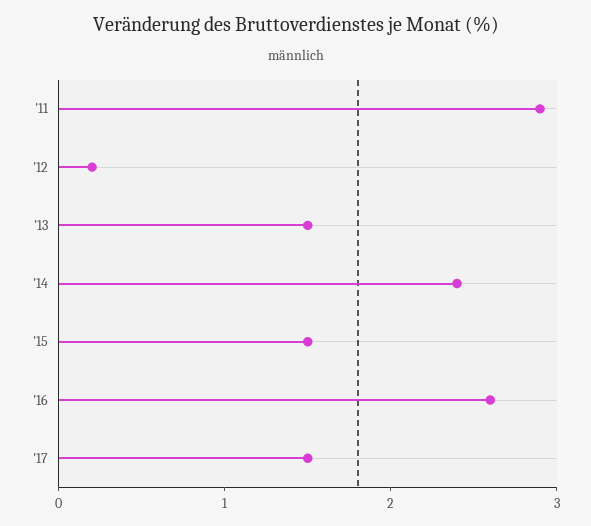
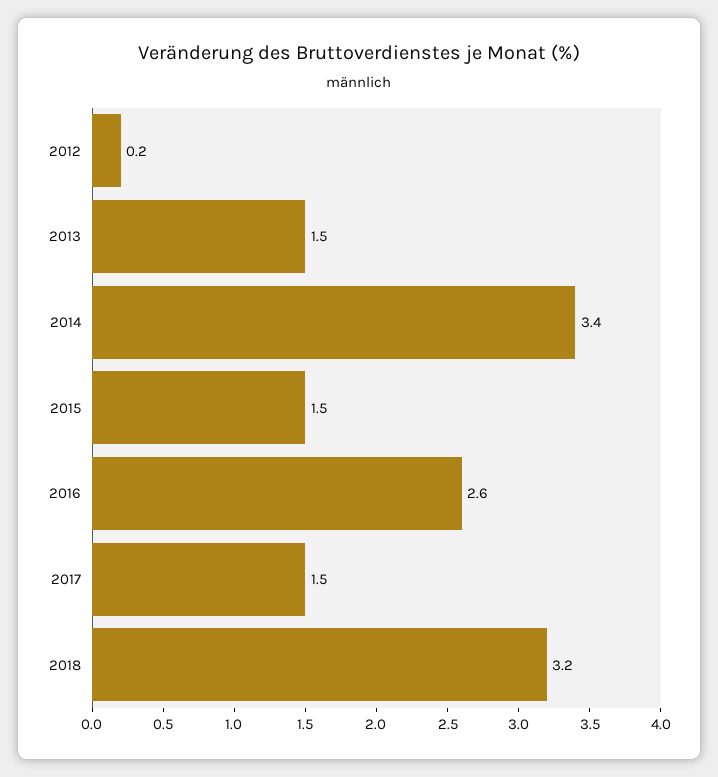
'11: 2.9 -> none
'14: 2.4 -> 3.4
2018: none -> 3.2

